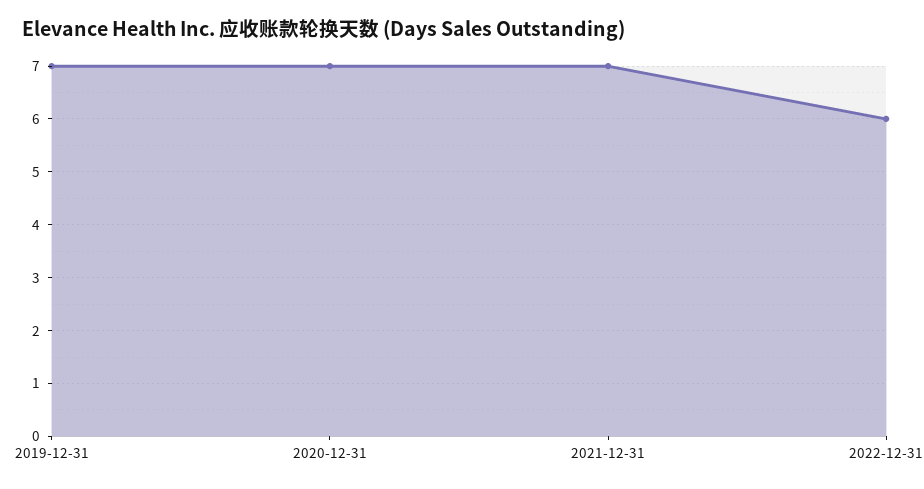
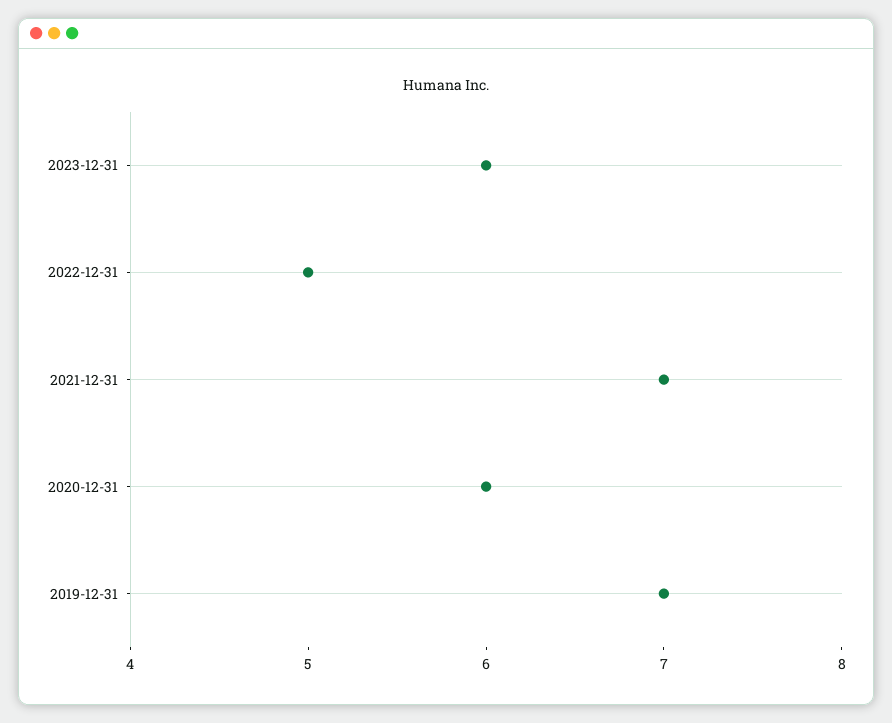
2020-12-31: 7 -> 6
2022-12-31: 6 -> 5
2023-12-31: none -> 6

